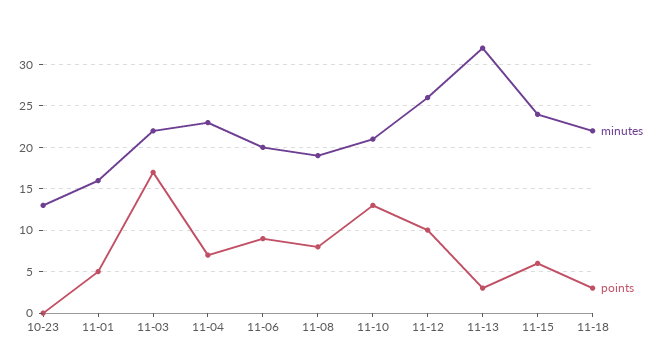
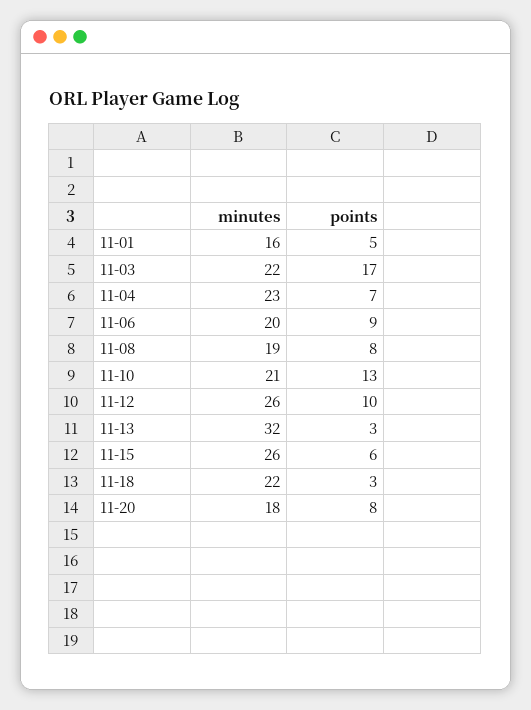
minutes, 10-23: 13 -> none
points, 10-23: 0 -> none
minutes, 11-15: 24 -> 26
minutes, 11-20: none -> 18
points, 11-20: none -> 8

